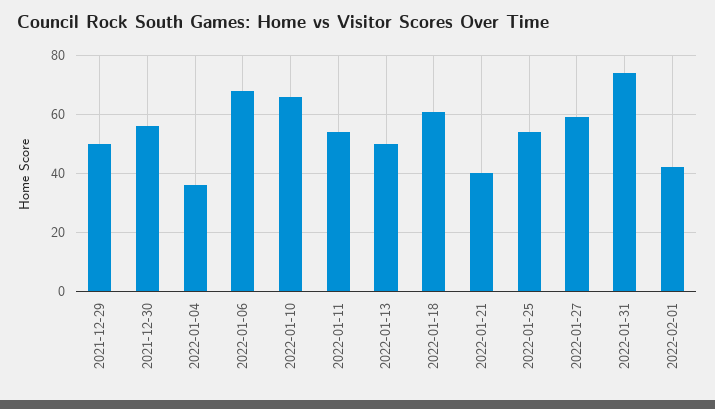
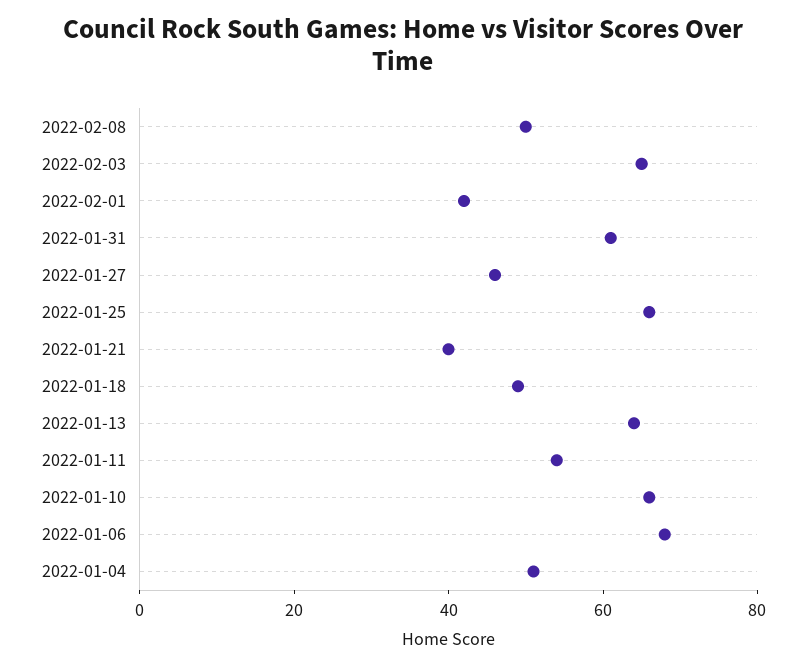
2021-12-29: 50 -> none
2021-12-30: 55 -> none
2022-01-04: 35 -> 50
2022-01-13: 50 -> 65
2022-01-18: 60 -> 50
2022-01-25: 55 -> 65
2022-01-27: 60 -> 45
2022-01-31: 75 -> 60
2022-02-08: none -> 50
2022-02-03: none -> 65

